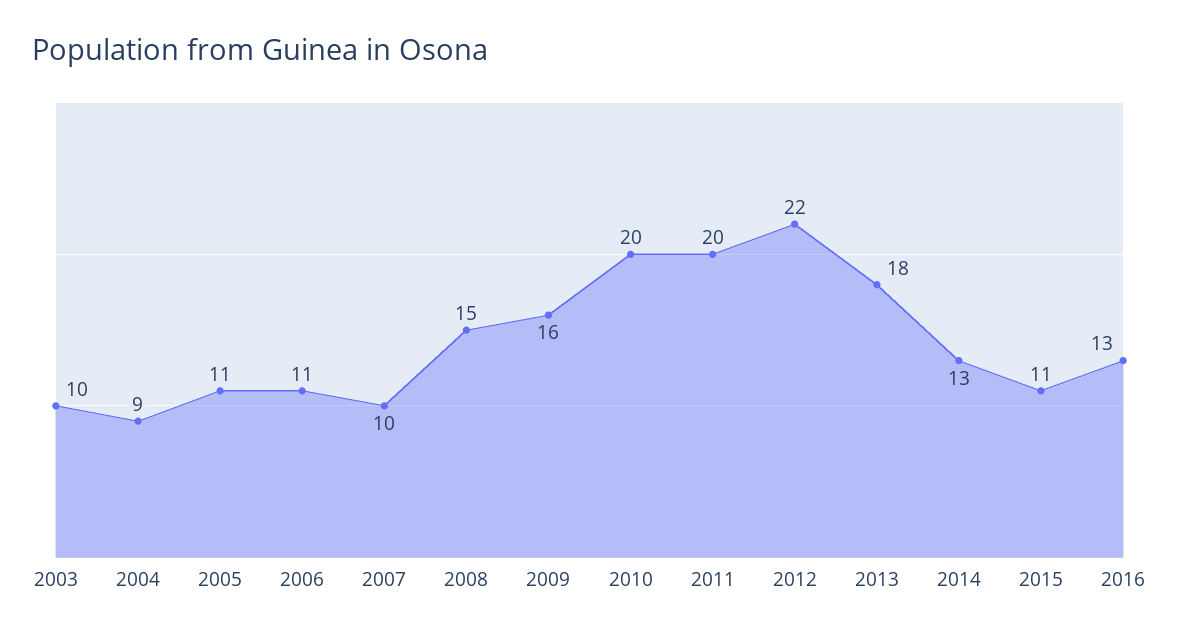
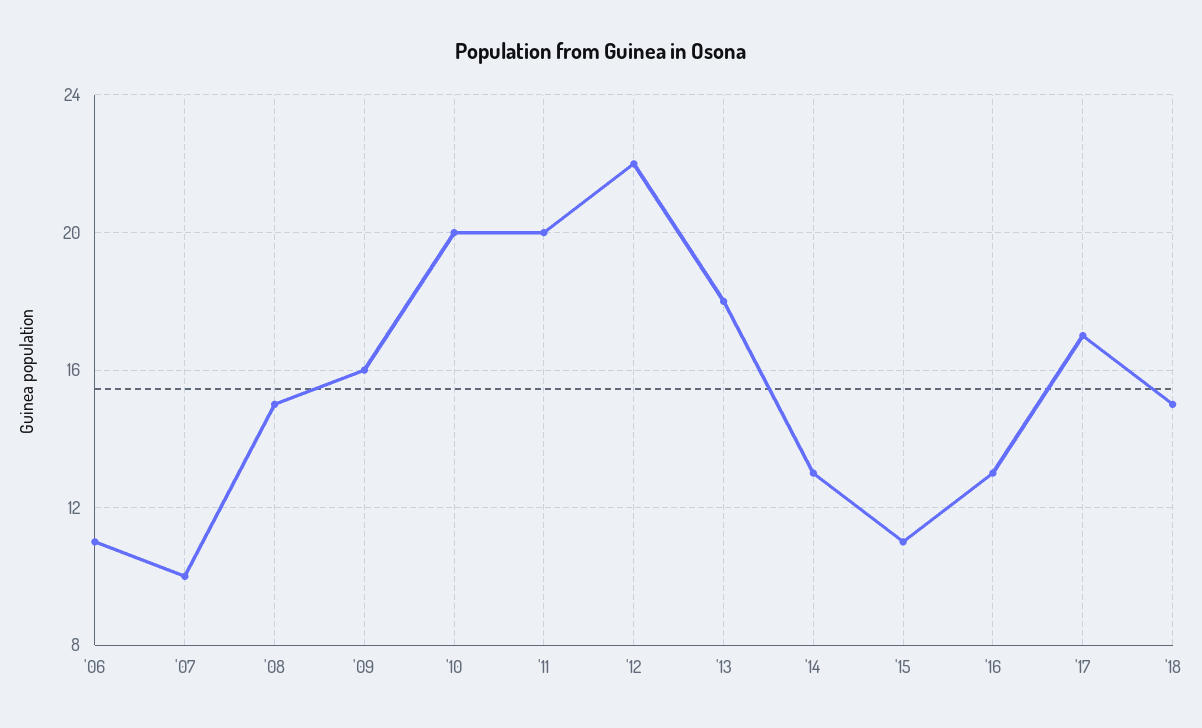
2003: 10 -> none
2004: 9 -> none
2005: 11 -> none
'17: none -> 17
'18: none -> 15

